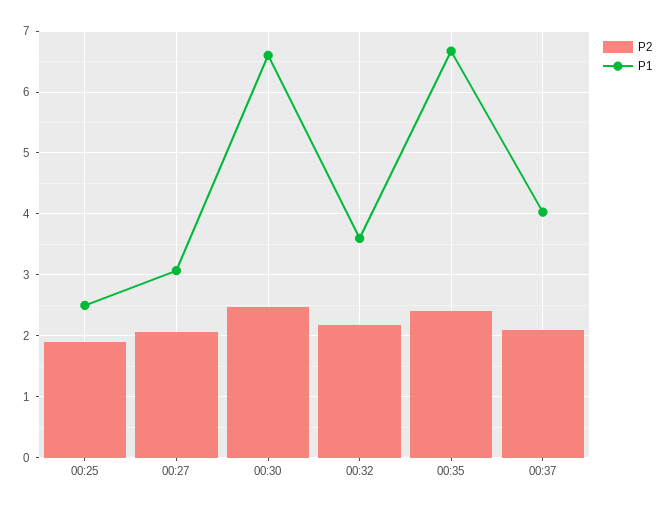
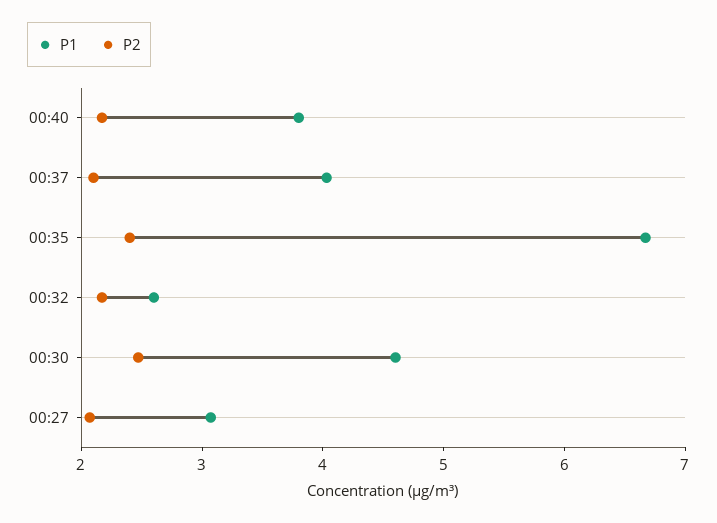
P2, 00:25: 1.9 -> none
P1, 00:25: 2.5 -> none
P1, 00:30: 6.6 -> 4.6
P1, 00:32: 3.6 -> 2.6
P1, 00:40: none -> 3.8
P2, 00:40: none -> 2.2

